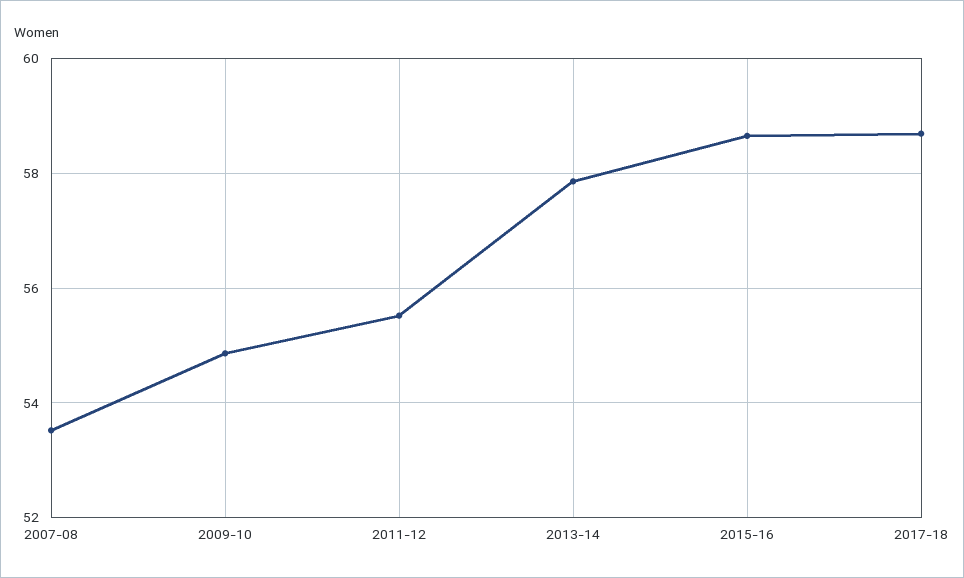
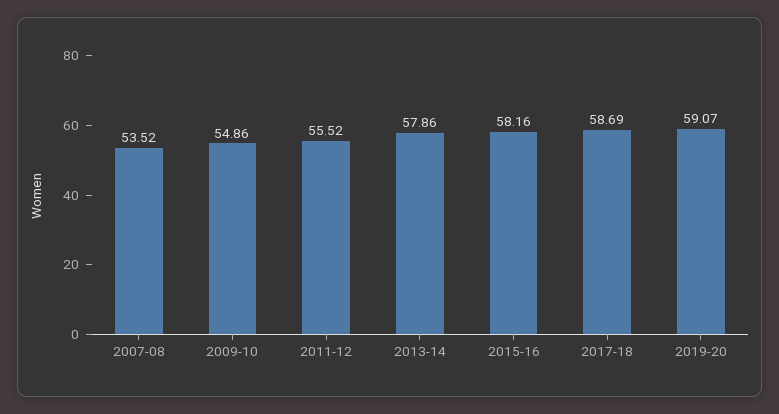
2015-16: 58.6 -> 58.16
2019-20: none -> 59.07

